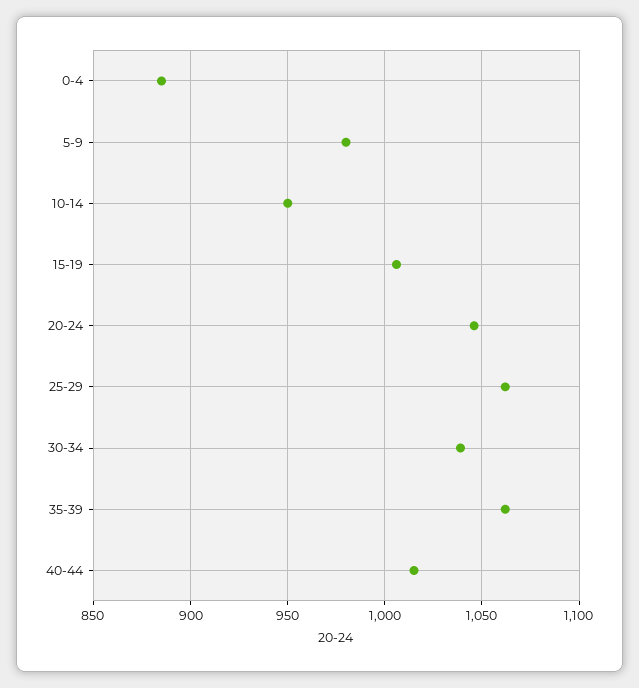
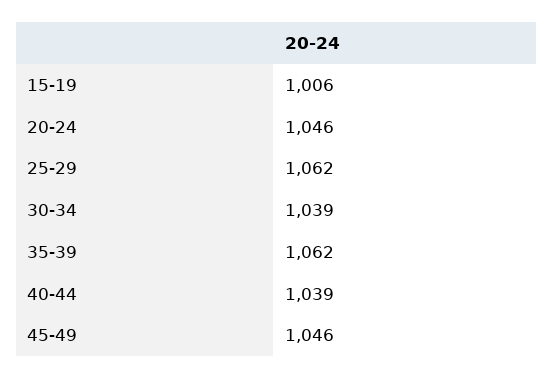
0-4: 885 -> none
5-9: 980 -> none
10-14: 950 -> none
40-44: 1015 -> 1039
45-49: none -> 1046

